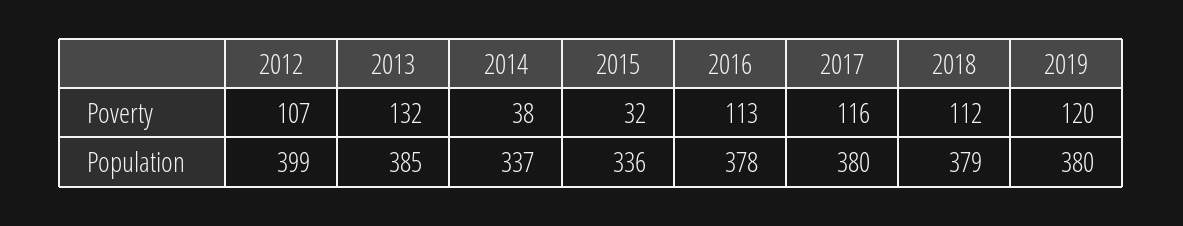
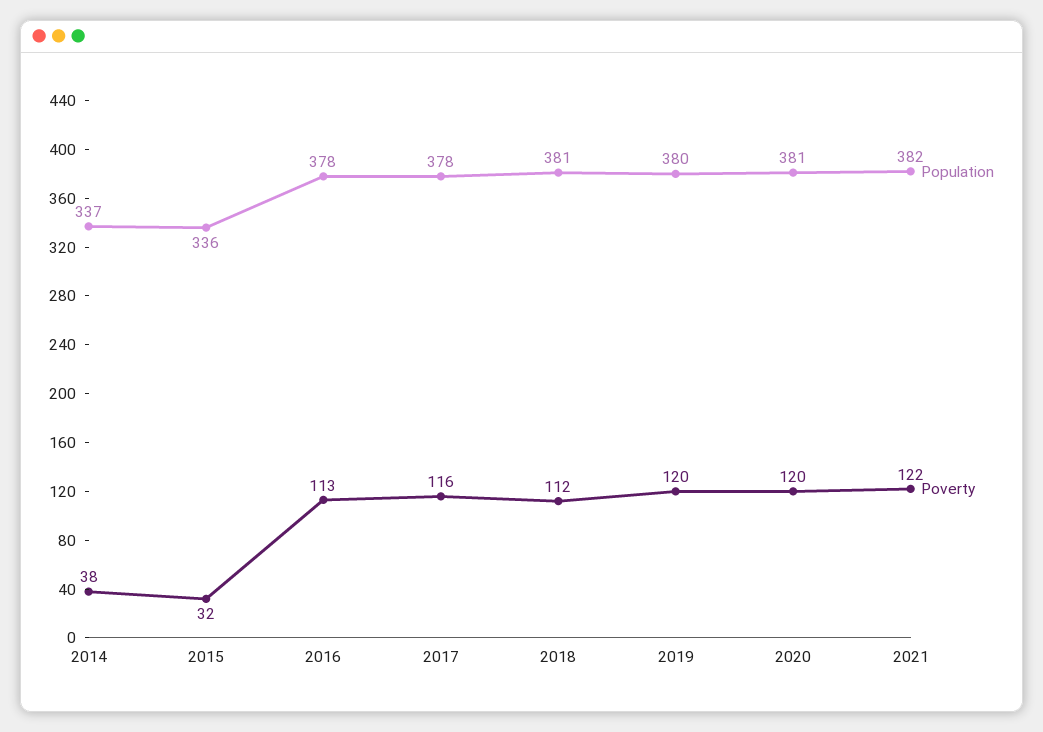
Poverty, 2012: 107 -> none
Poverty, 2013: 132 -> none
Population, 2012: 399 -> none
Population, 2013: 385 -> none
Population, 2017: 380 -> 378
Population, 2018: 379 -> 381
Population, 2020: none -> 381
Poverty, 2020: none -> 120
Population, 2021: none -> 382
Poverty, 2021: none -> 122

